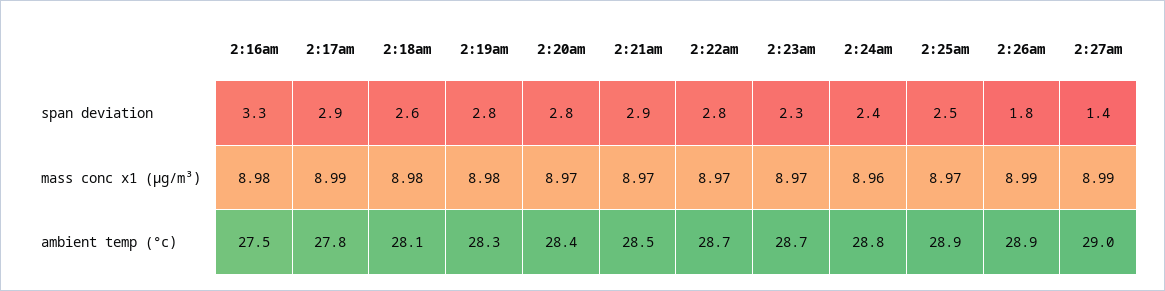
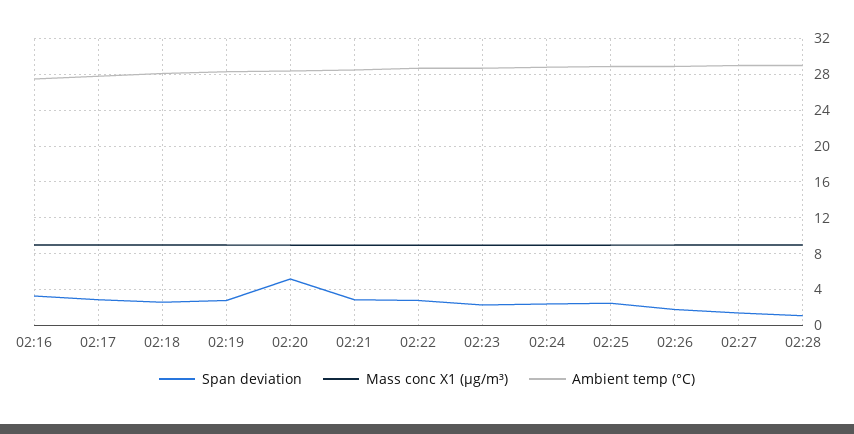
span deviation, 2:20am: 2.8 -> 5
span deviation, 02:28: none -> 1
mass conc x1 (μg/m³), 02:28: none -> 9
ambient temp (°c), 02:28: none -> 29

